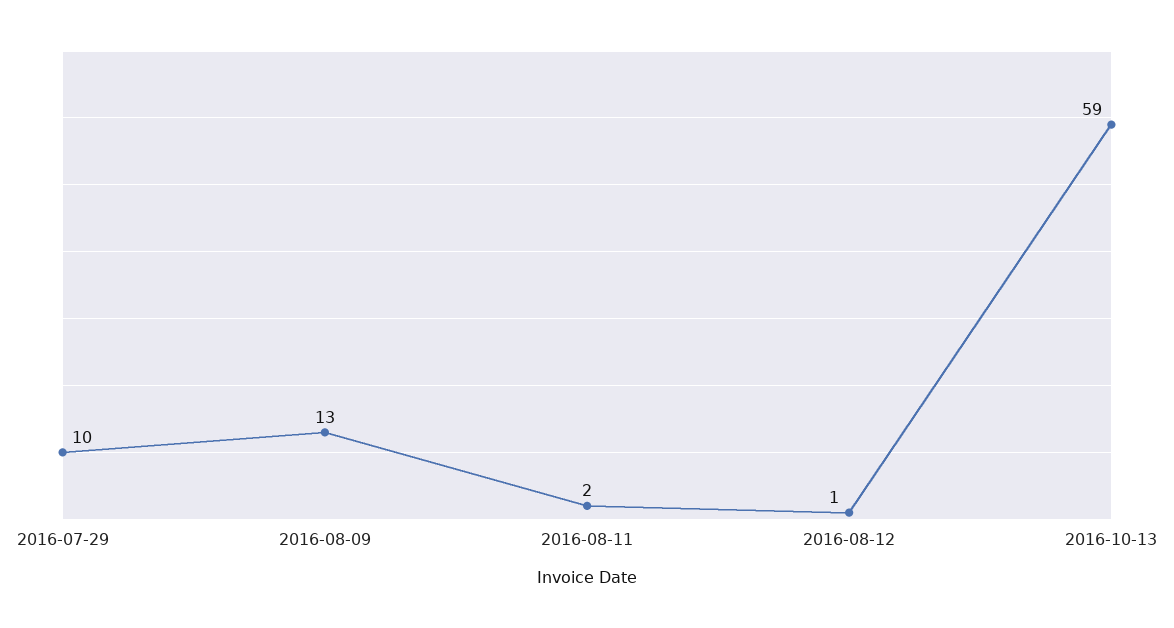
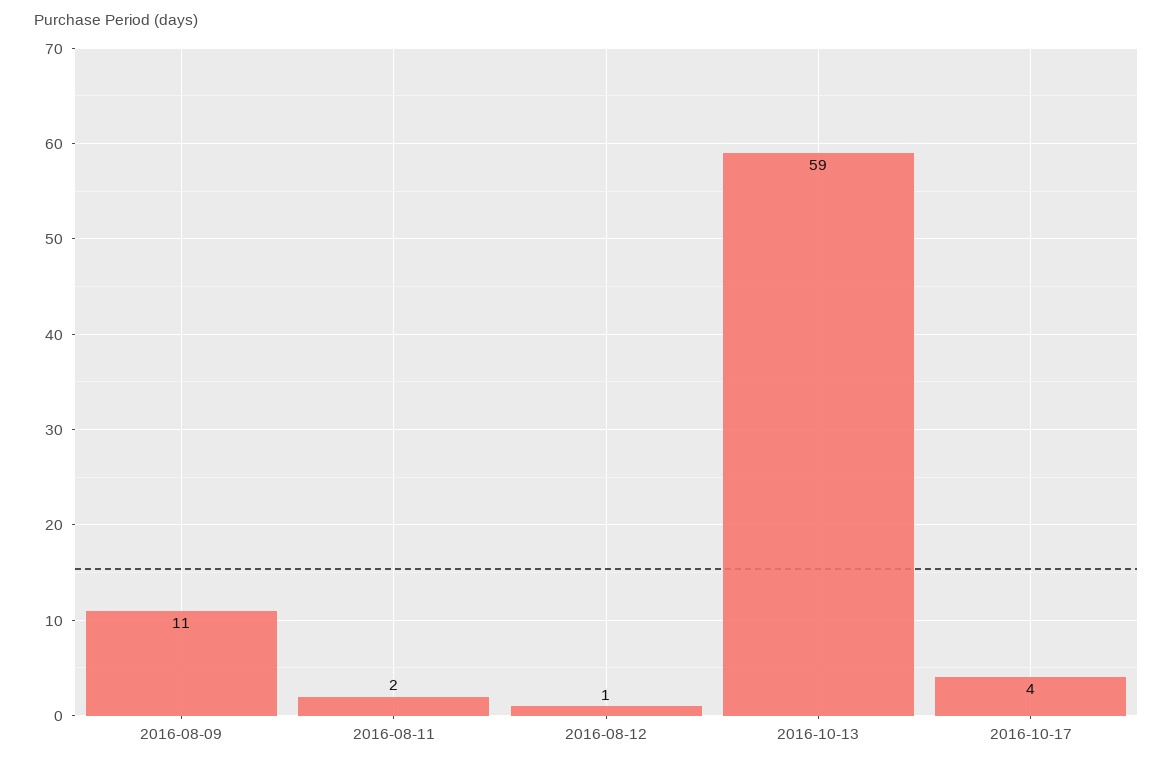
2016-07-29: 10 -> none
2016-08-09: 13 -> 11
2016-10-17: none -> 4

